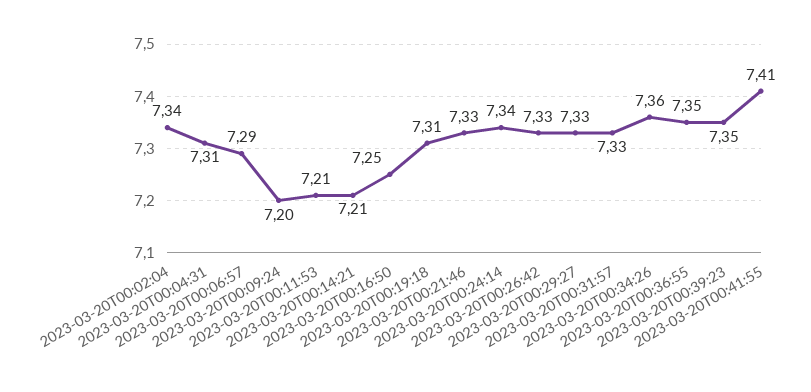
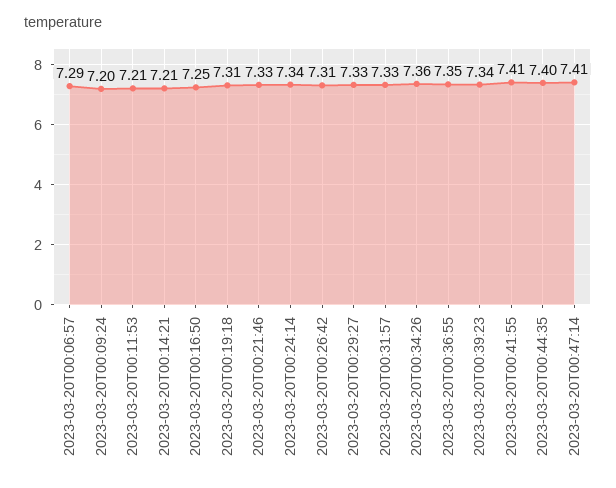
2023-03-20T00:02:04: 7.34 -> none
2023-03-20T00:04:31: 7.31 -> none
2023-03-20T00:26:42: 7.33 -> 7.31
2023-03-20T00:39:23: 7.35 -> 7.34
2023-03-20T00:44:35: none -> 7.4
2023-03-20T00:47:14: none -> 7.41

